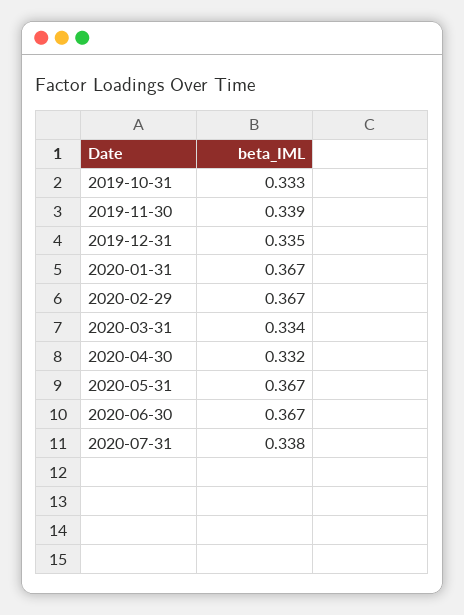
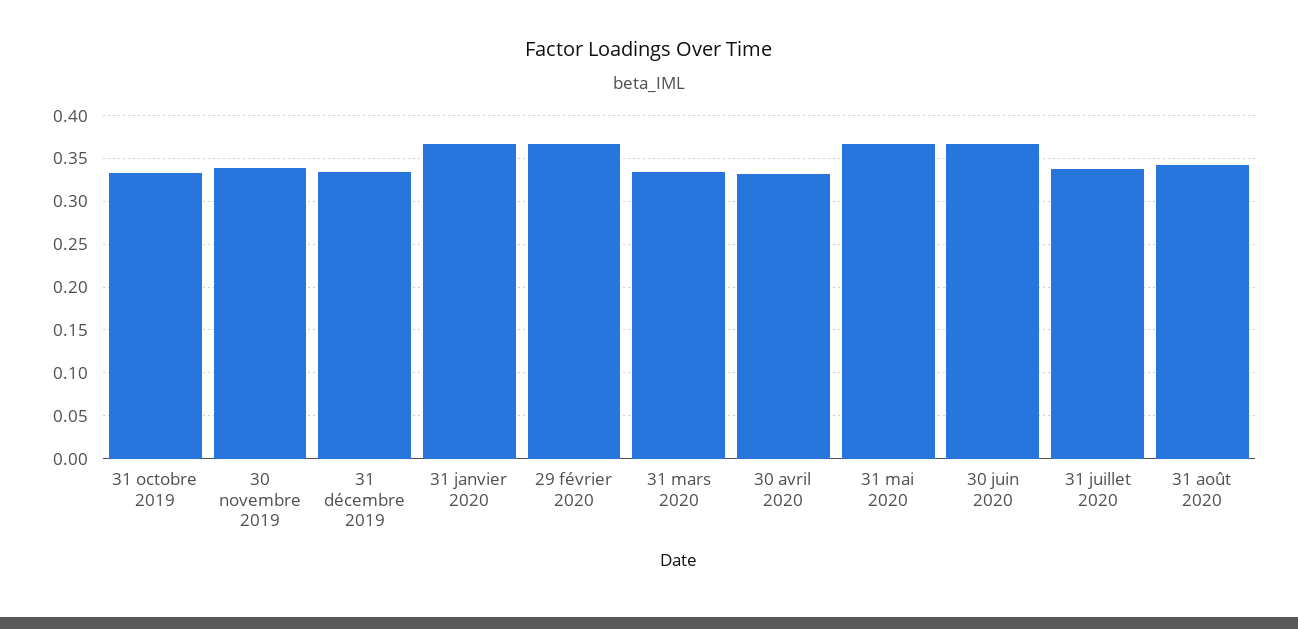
31 août 2020: none -> 0.34

